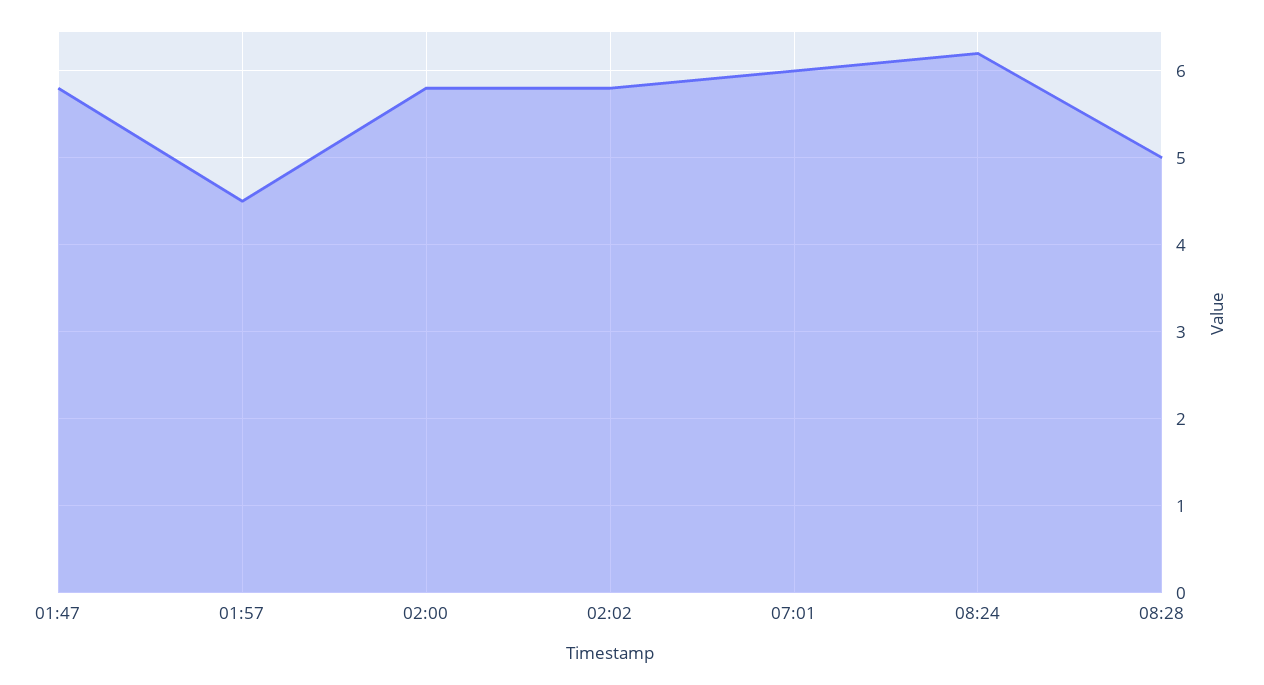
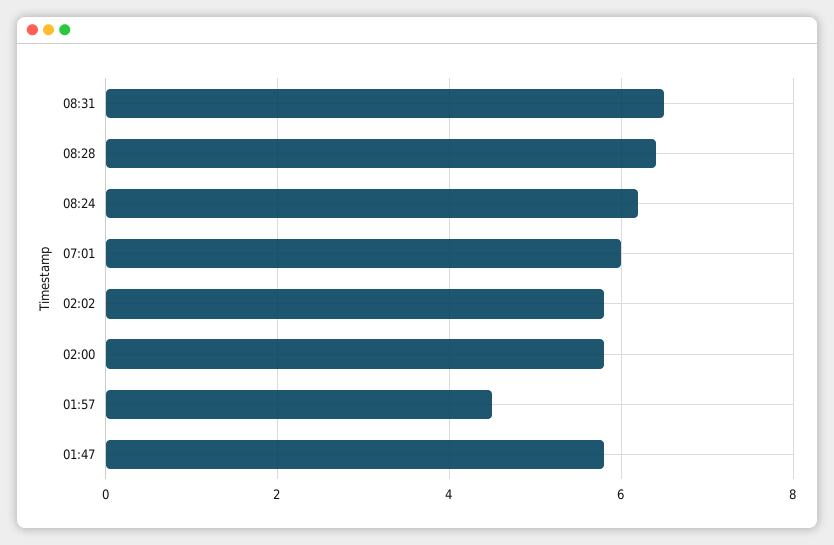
08:28: 5 -> 6.5
08:31: none -> 6.5

